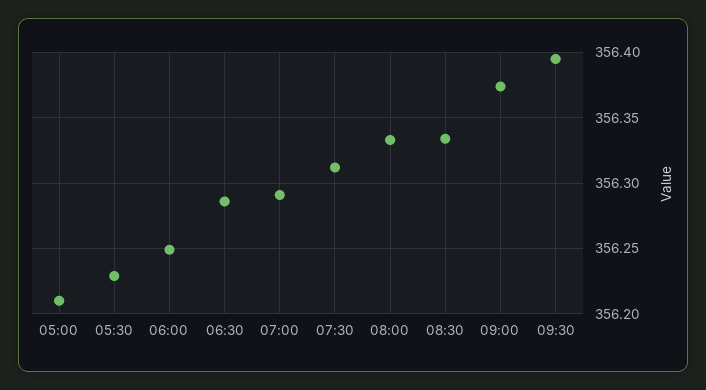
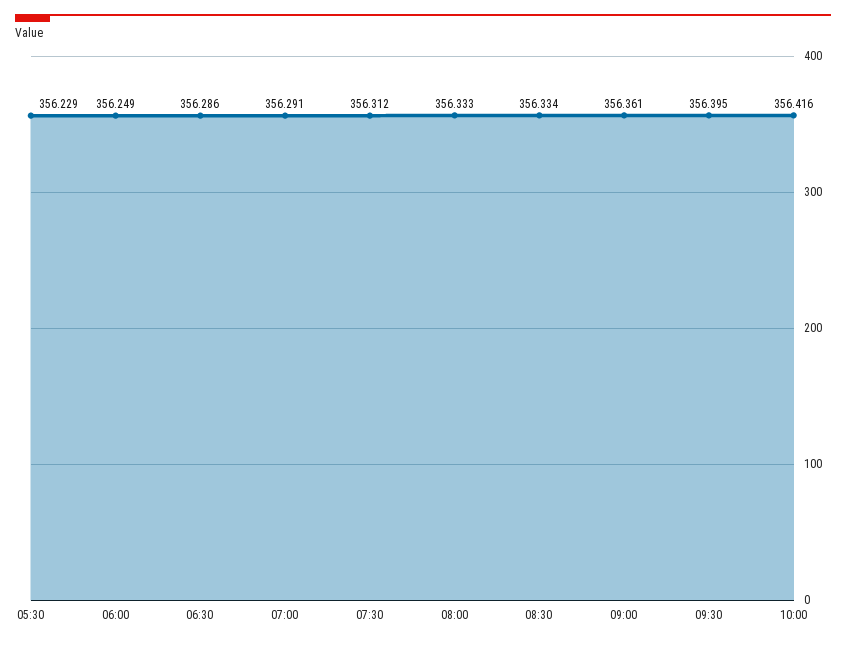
05:00: 356.21 -> none
09:00: 356.375 -> 356.361
10:00: none -> 356.416

